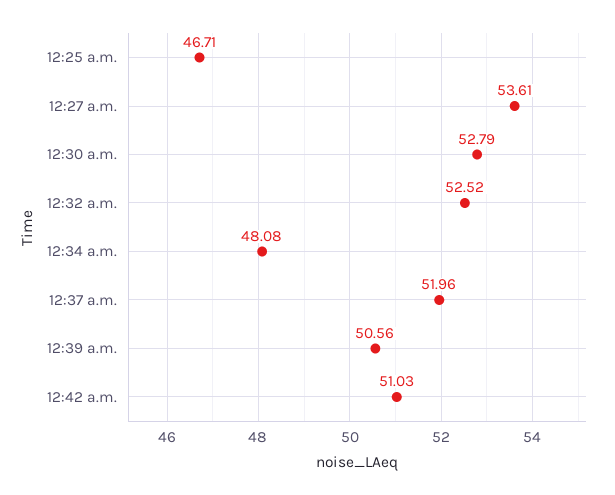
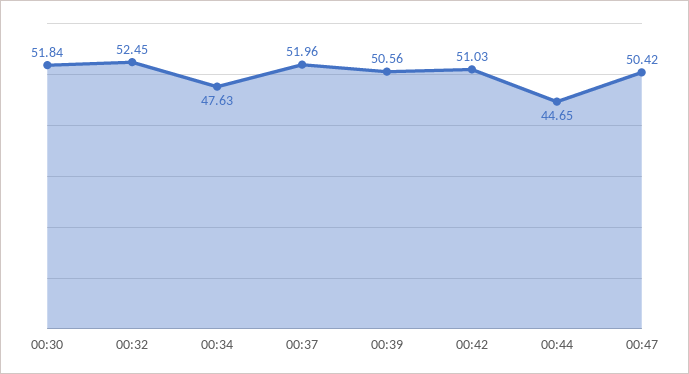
12:25 a.m.: 46.71 -> none
12:27 a.m.: 53.61 -> none
12:30 a.m.: 52.79 -> 51.84
12:32 a.m.: 52.52 -> 52.45
12:34 a.m.: 48.08 -> 47.63
00:44: none -> 44.65
00:47: none -> 50.42

